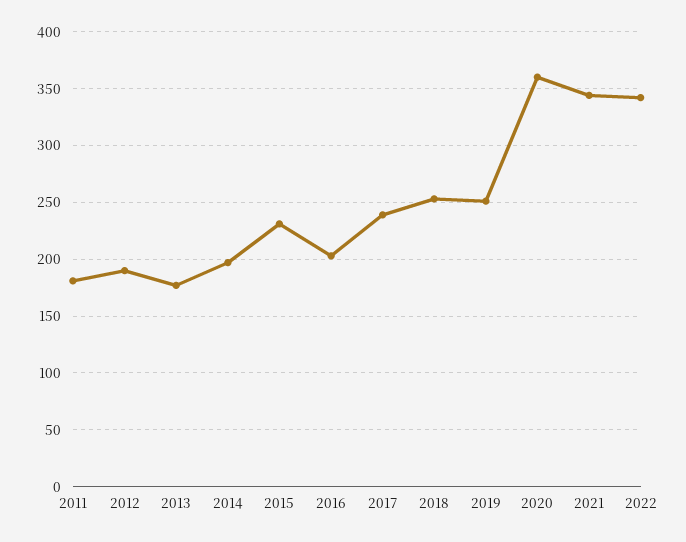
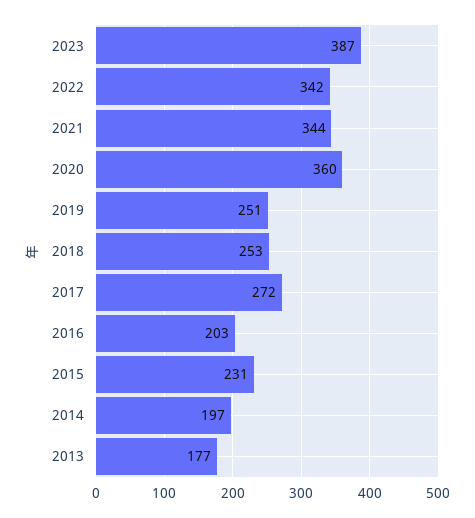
2011: 180 -> none
2012: 190 -> none
2017: 240 -> 272
2023: none -> 387

